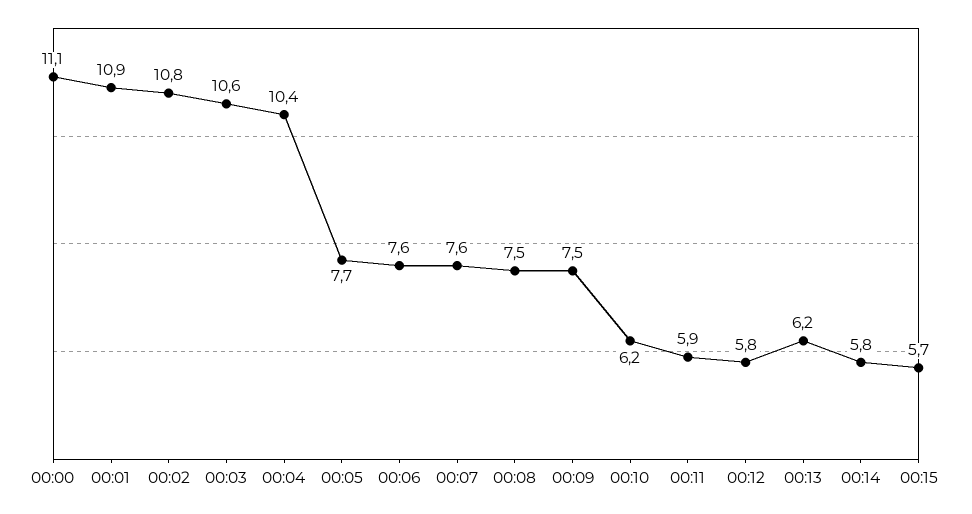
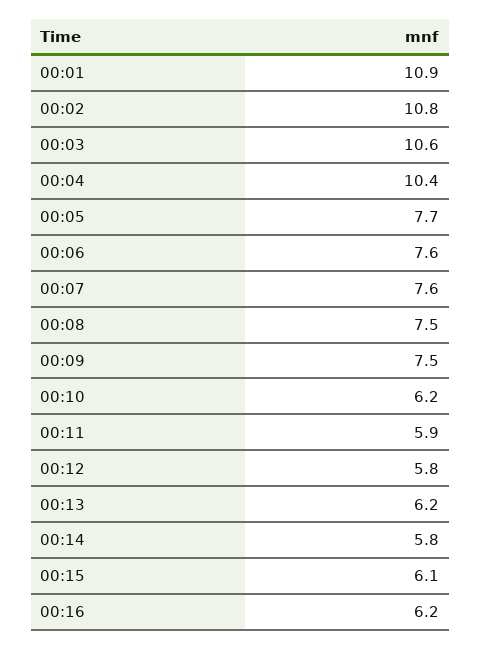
00:00: 11.1 -> none
00:15: 5.7 -> 6.1
00:16: none -> 6.2

